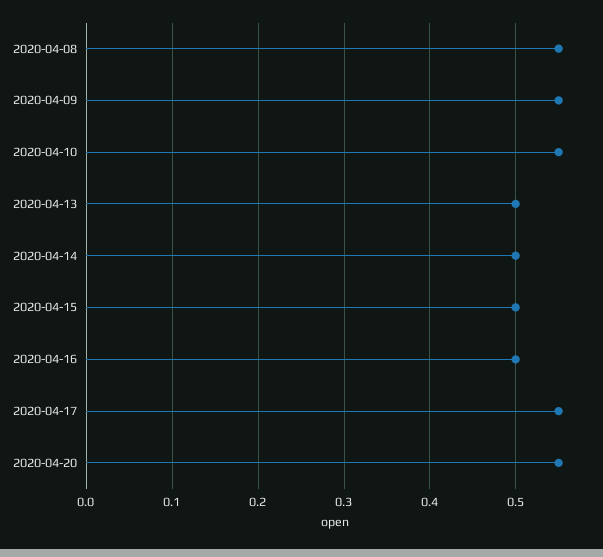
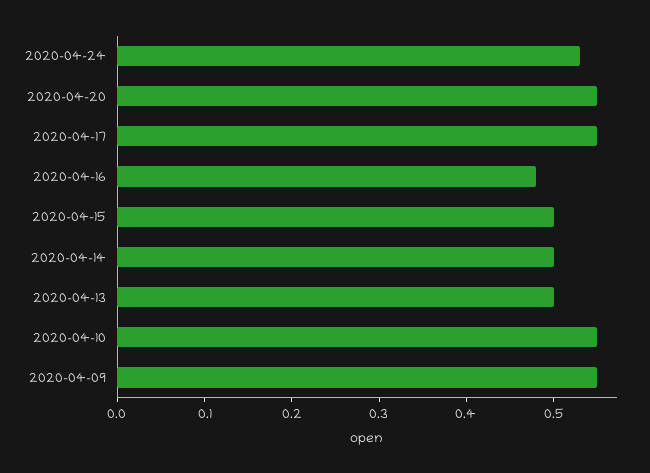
2020-04-08: 0.55 -> none
2020-04-16: 0.5 -> 0.48
2020-04-24: none -> 0.53

